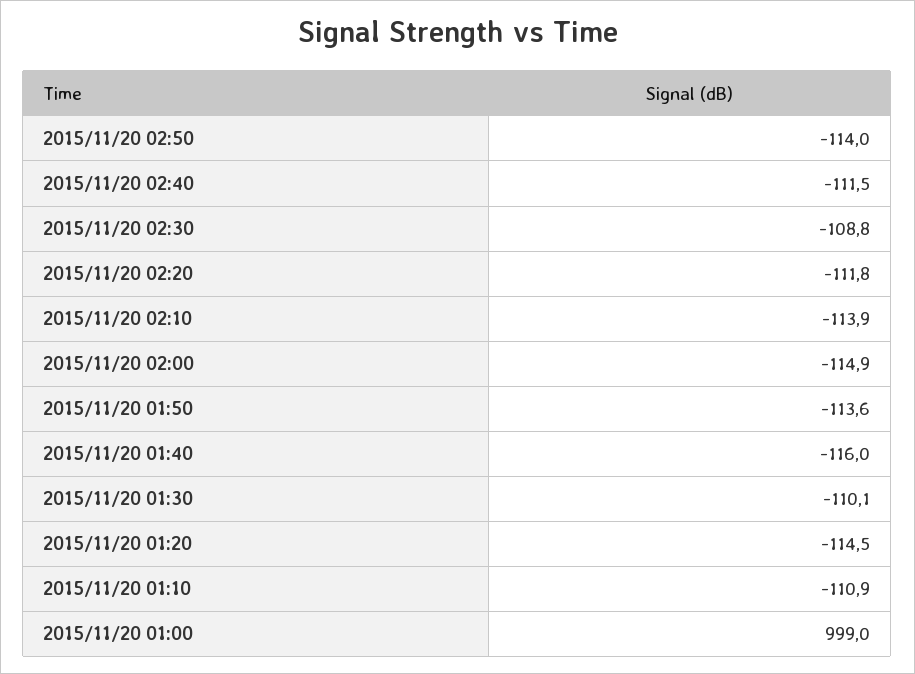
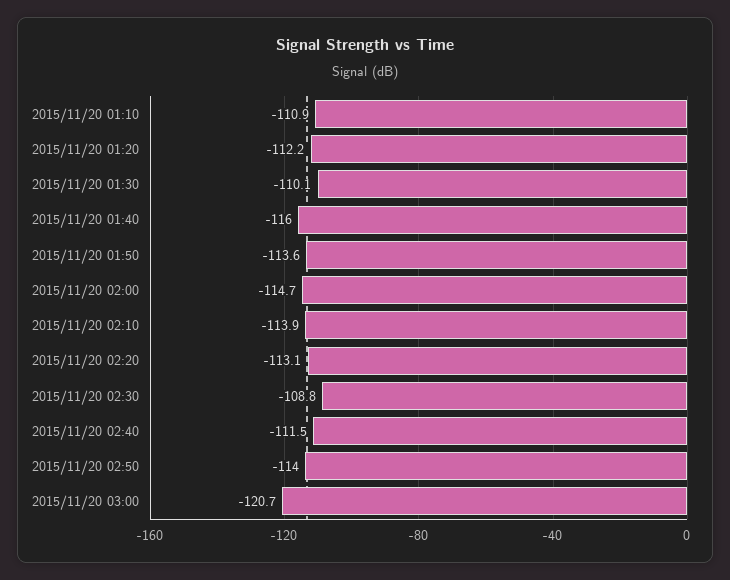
2015/11/20 02:20: -111.8 -> -113.1
2015/11/20 02:00: -114.9 -> -114.7
2015/11/20 01:20: -114.5 -> -112.2
2015/11/20 01:00: 999 -> none
2015/11/20 03:00: none -> -120.7

